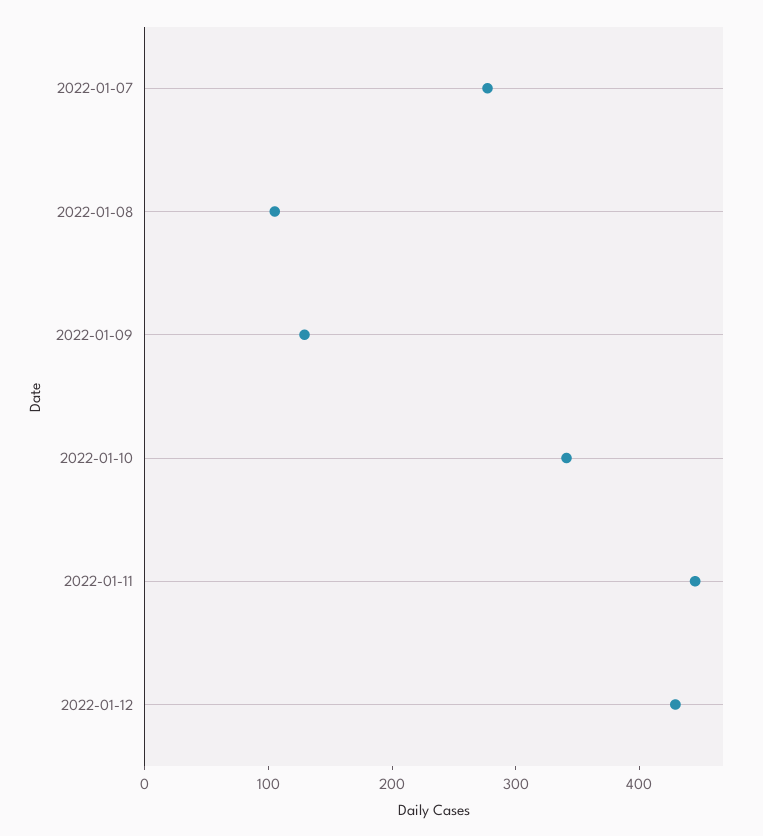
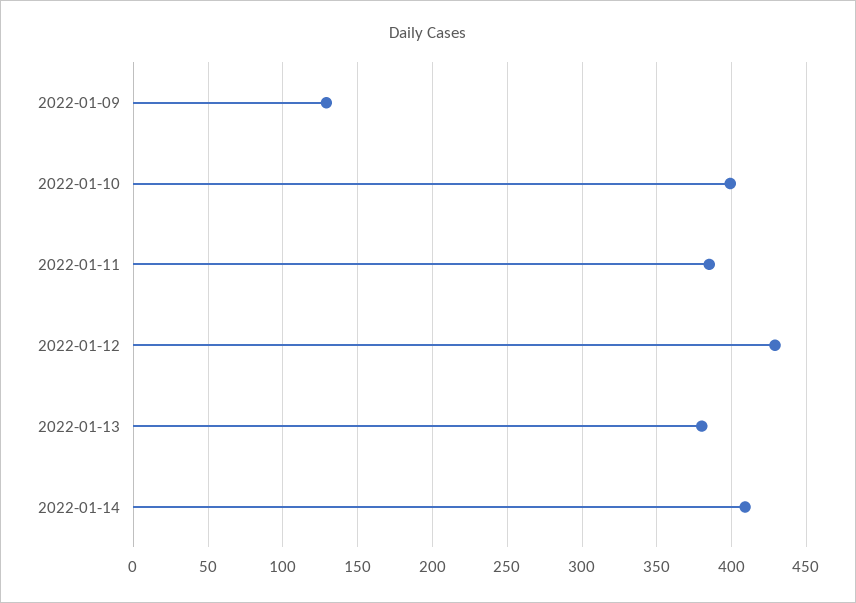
2022-01-07: 280 -> none
2022-01-08: 100 -> none
2022-01-10: 340 -> 400
2022-01-11: 440 -> 385
2022-01-13: none -> 380
2022-01-14: none -> 410

